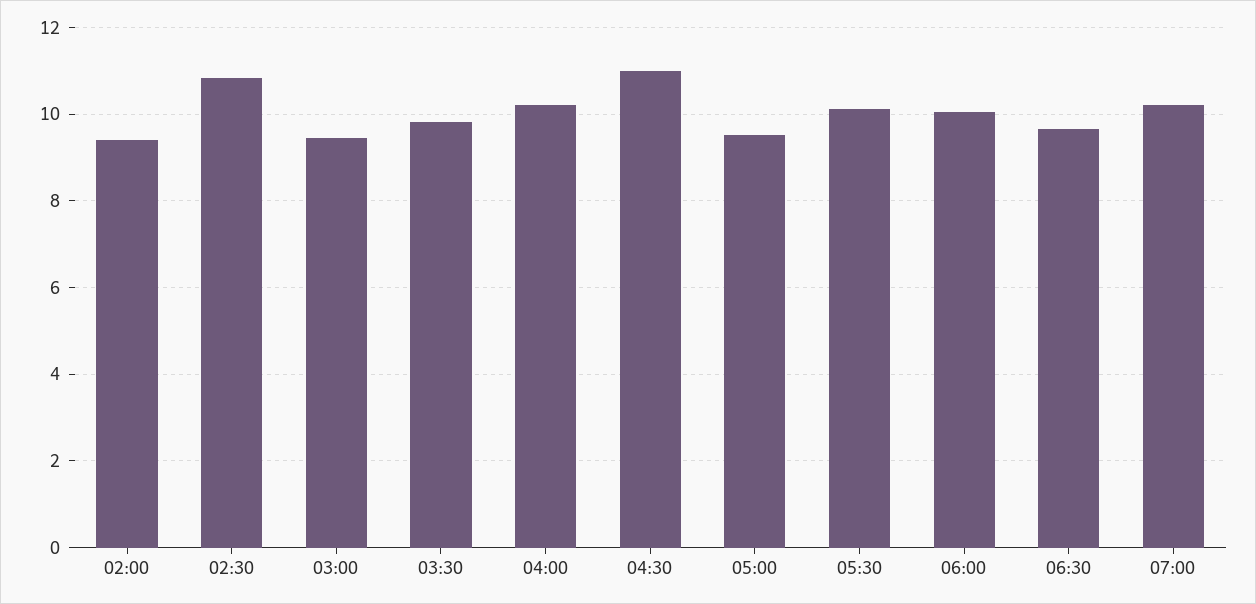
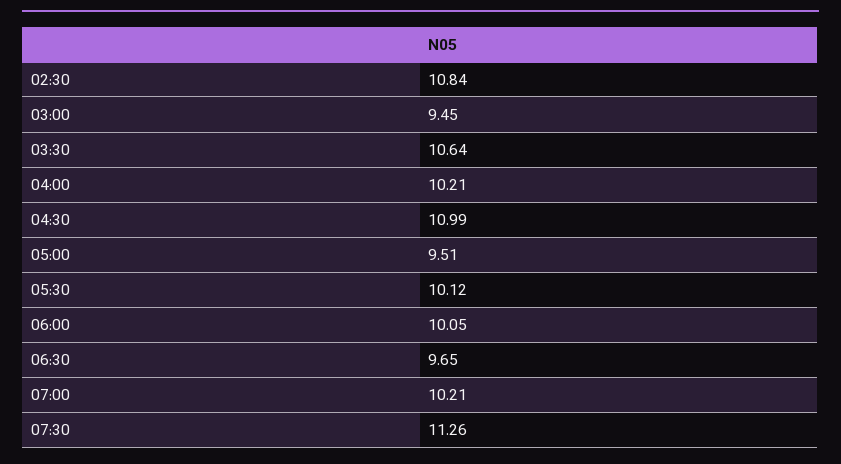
02:00: 9.4 -> none
03:30: 9.8 -> 10.64
07:30: none -> 11.26

